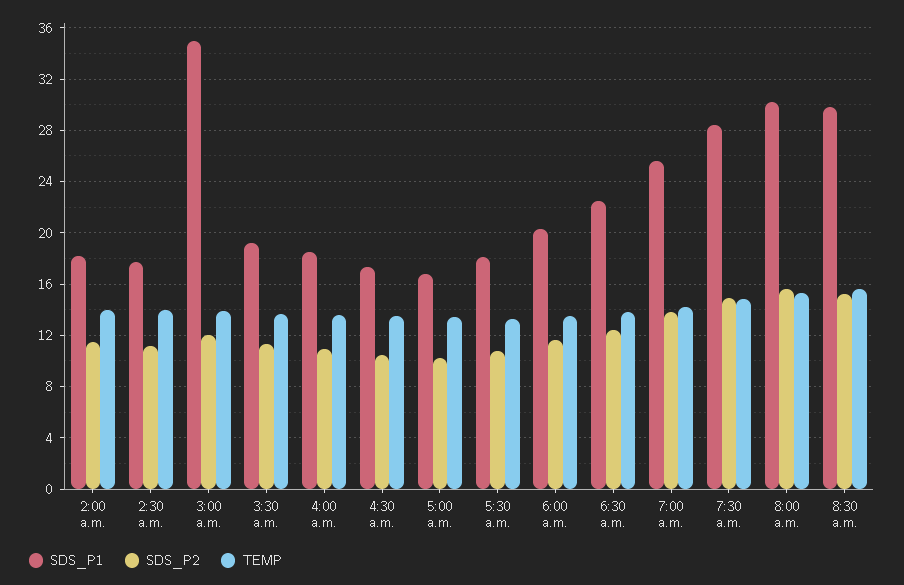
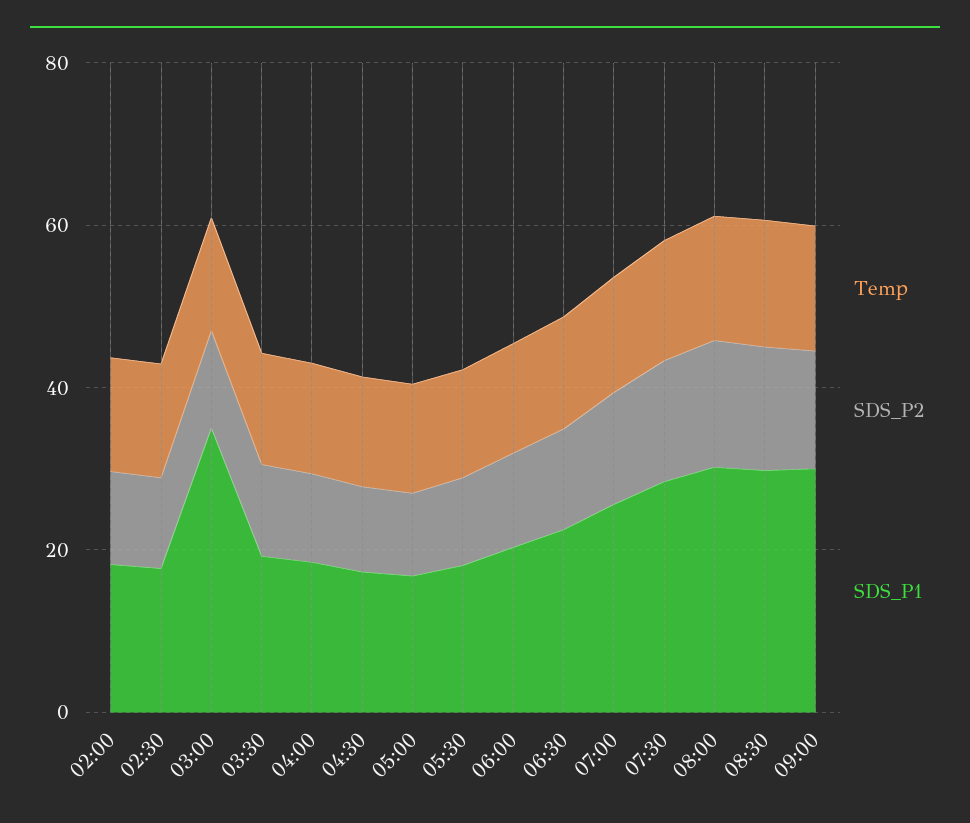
TEMP, 09:00: none -> 15
SDS_P2, 09:00: none -> 15
SDS_P1, 09:00: none -> 30

